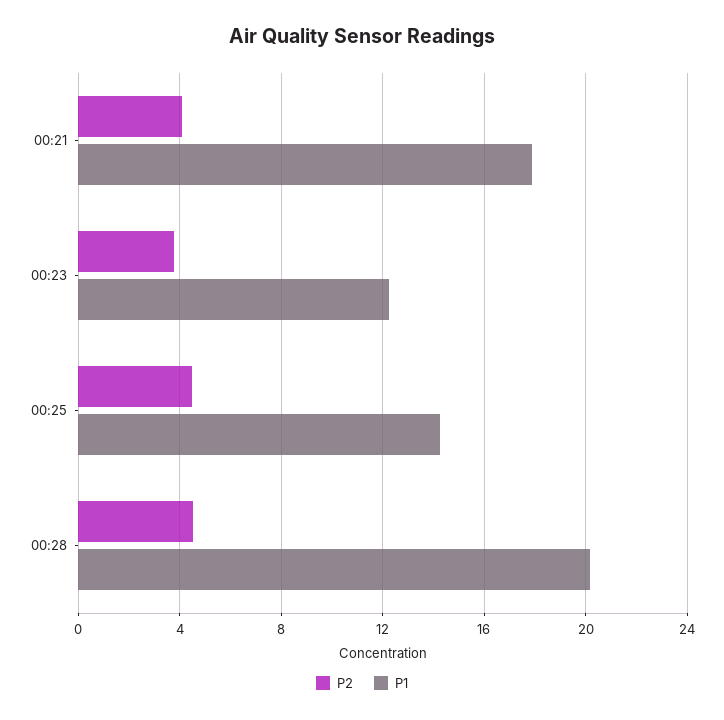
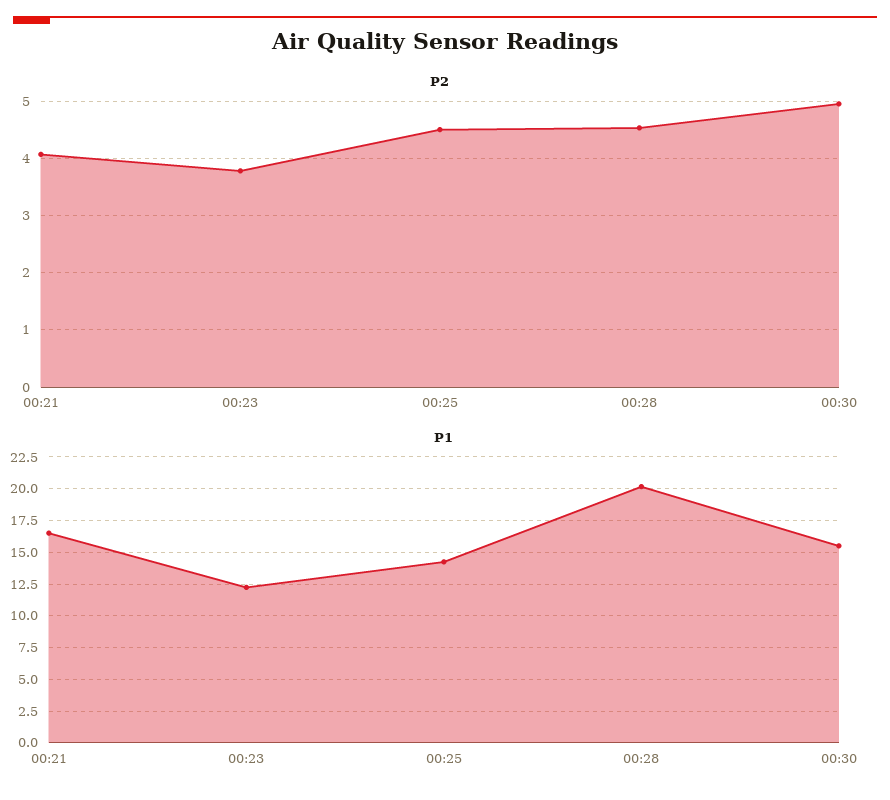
P1, 00:21: 18 -> 16.5
P2, 00:30: none -> 5
P1, 00:30: none -> 15.5

